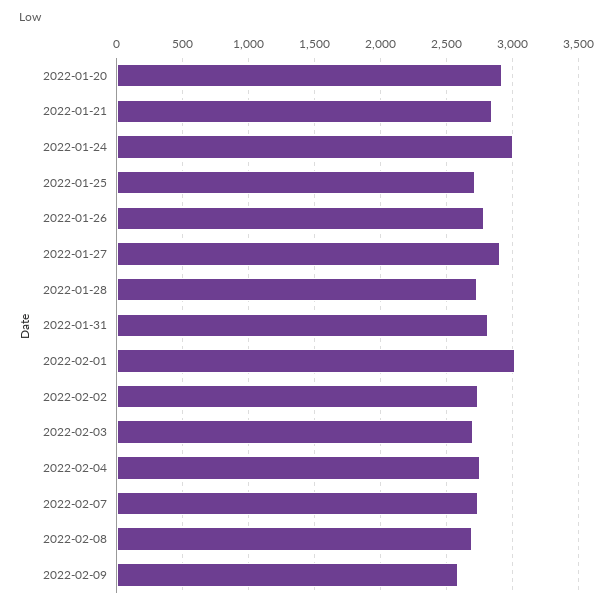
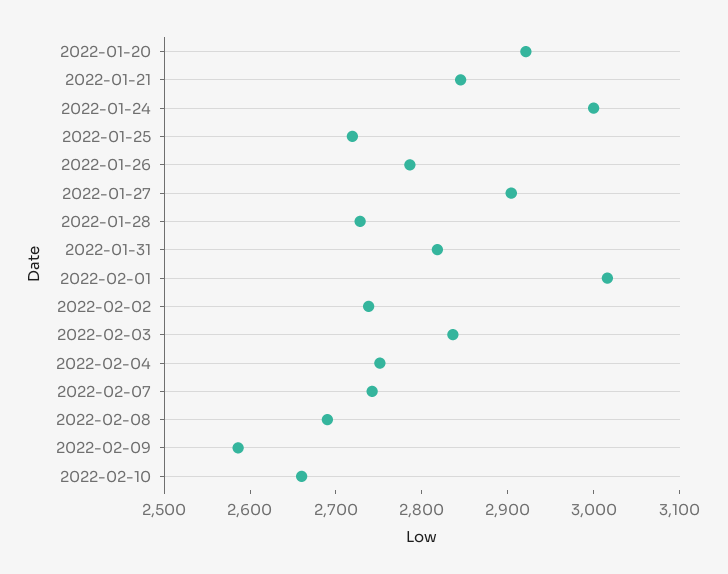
2022-02-03: 2700 -> 2840
2022-02-10: none -> 2660

